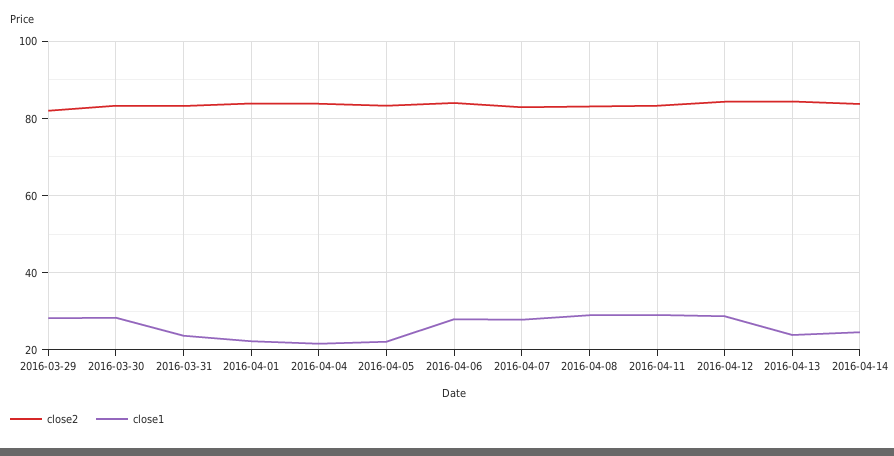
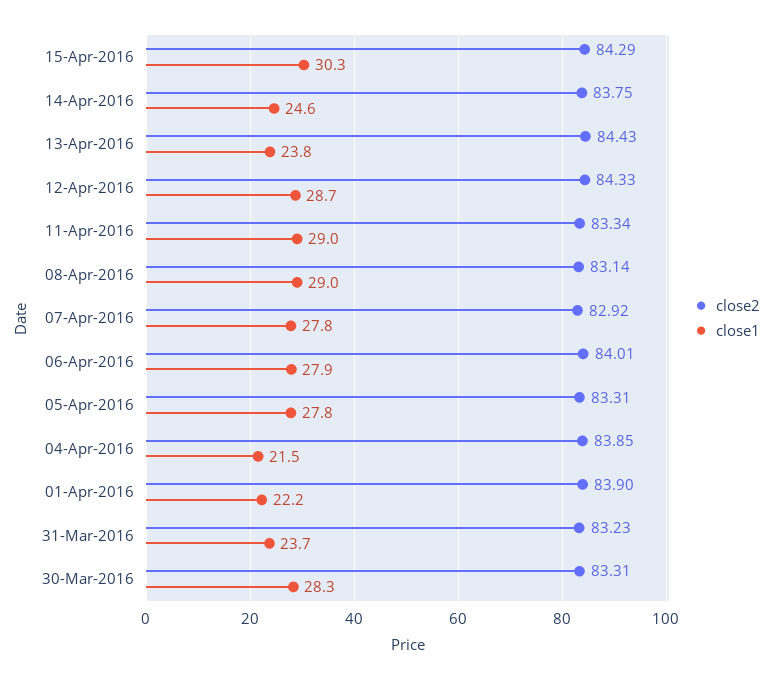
close2, 2016-03-29: 82 -> none
close1, 2016-03-29: 28 -> none
close1, 2016-04-05: 22 -> 27.8
close2, 15-Apr-2016: none -> 84.29
close1, 15-Apr-2016: none -> 30.3

